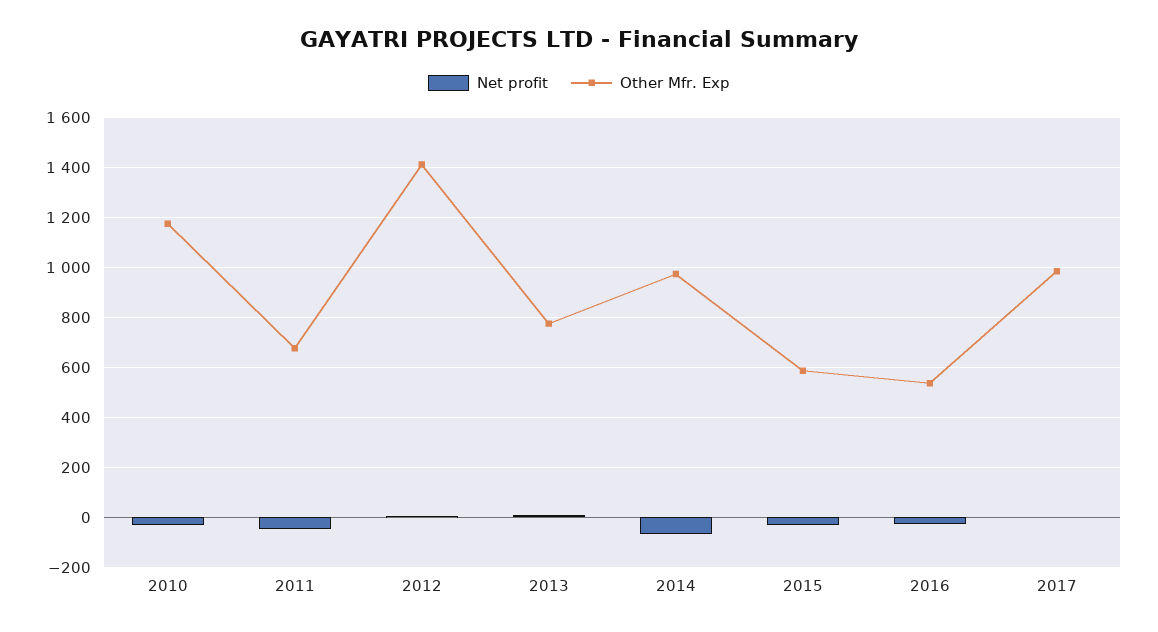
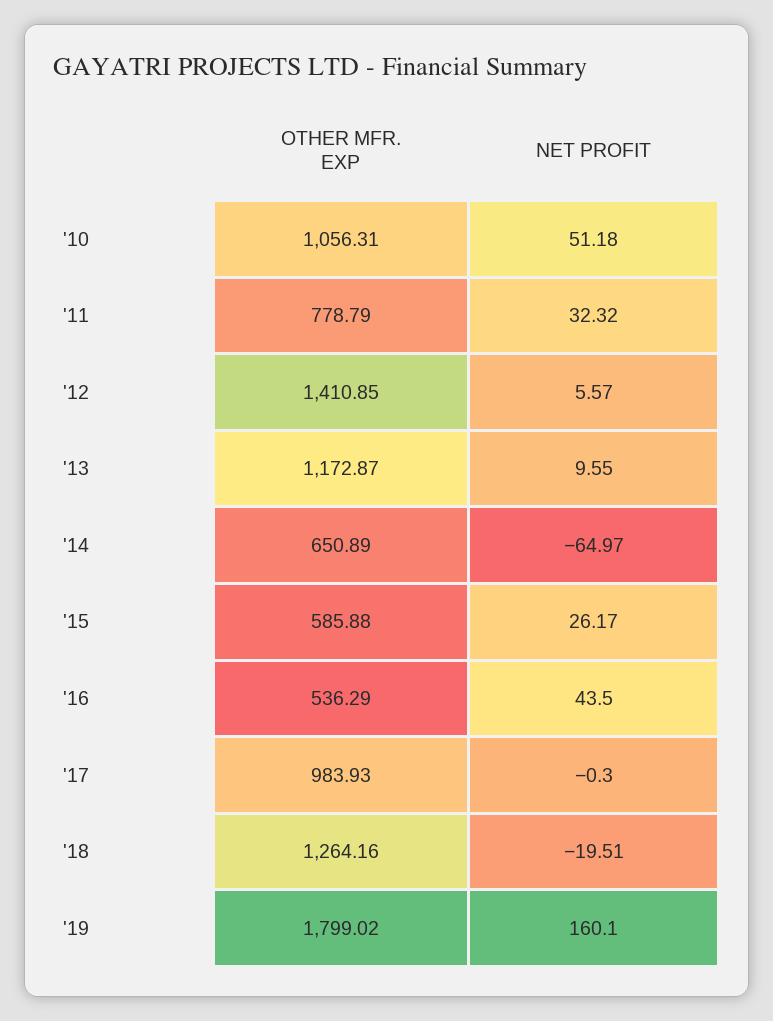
Net profit, 2010: -25 -> 51.18
Other Mfr. Exp, 2010: 1175 -> 1056.31
Net profit, 2011: -50 -> 32.32
Other Mfr. Exp, 2011: 675 -> 778.79
Other Mfr. Exp, 2013: 775 -> 1172.87
Other Mfr. Exp, 2014: 975 -> 650.89
Net profit, 2015: -25 -> 26.17
Net profit, 2016: -25 -> 43.5
Other Mfr. Exp, '18: none -> 1264.16
Net profit, '18: none -> -19.51
Other Mfr. Exp, '19: none -> 1799.02
Net profit, '19: none -> 160.1

